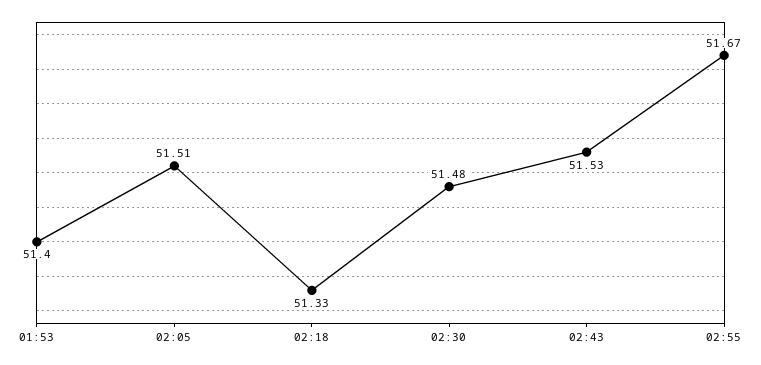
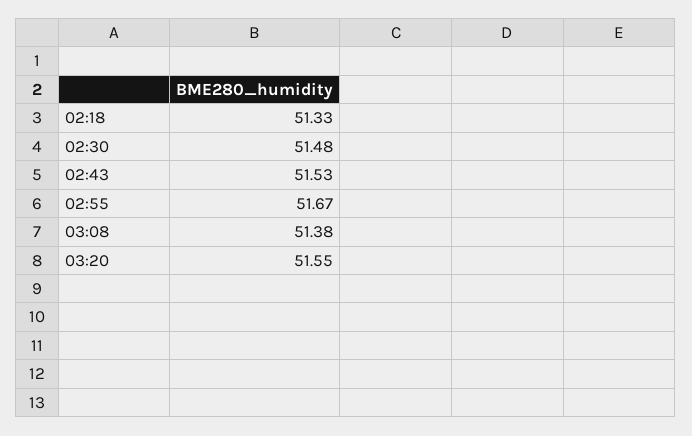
01:53: 51.4 -> none
02:05: 51.51 -> none
03:08: none -> 51.38
03:20: none -> 51.55

